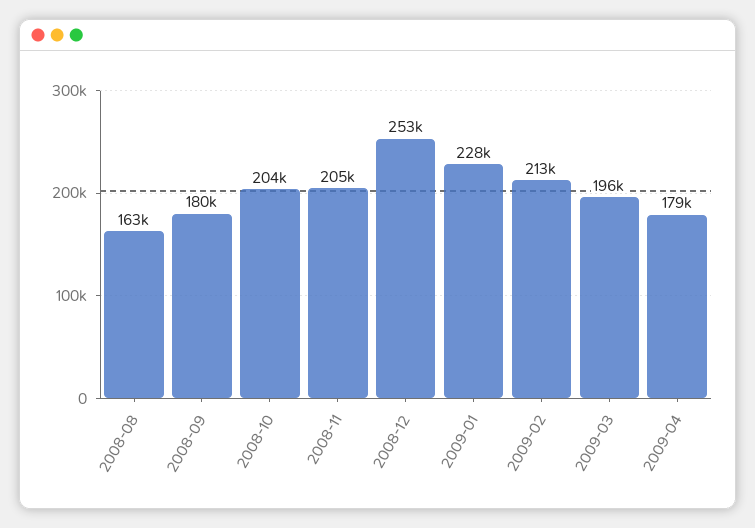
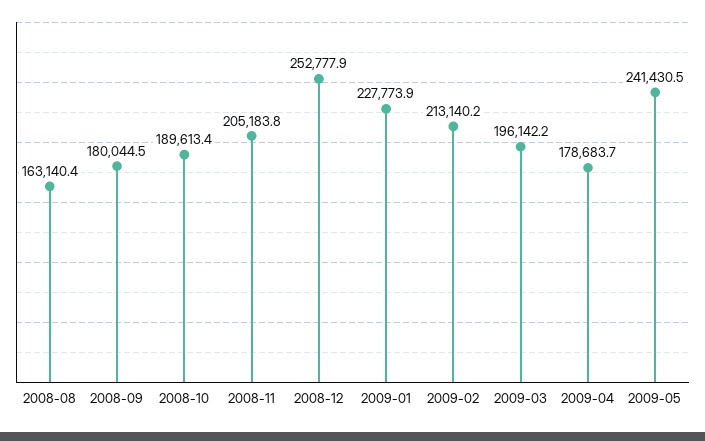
2008-10: 204000 -> 189613.4
2009-05: none -> 241430.5

